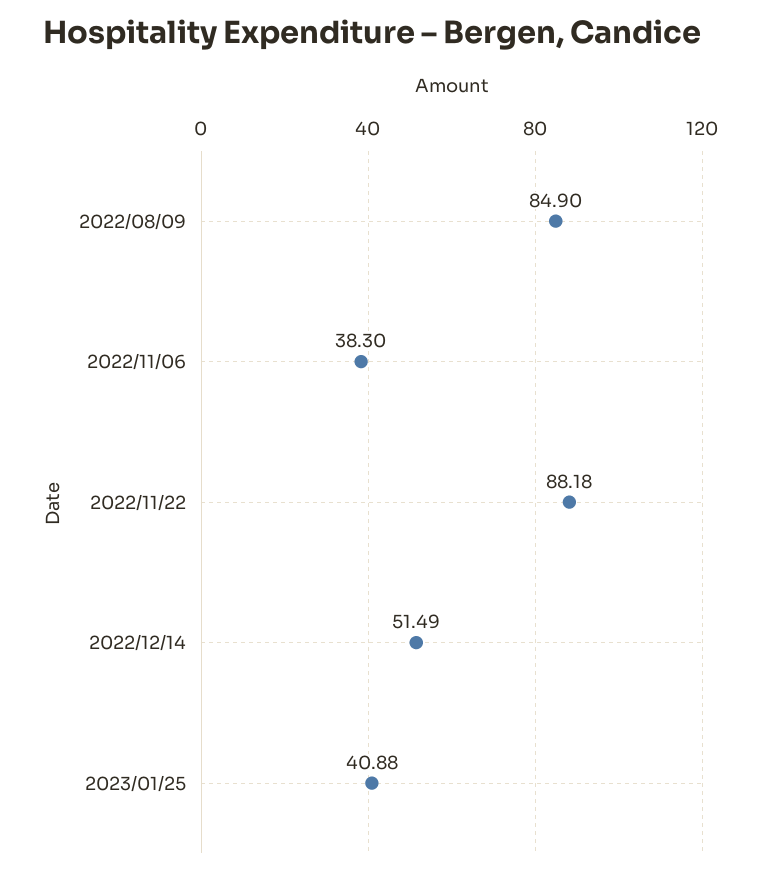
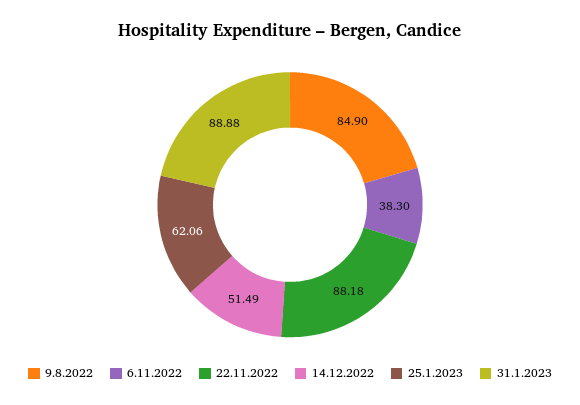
2023/01/25: 40.88 -> 62.06
31.1.2023: none -> 88.88

